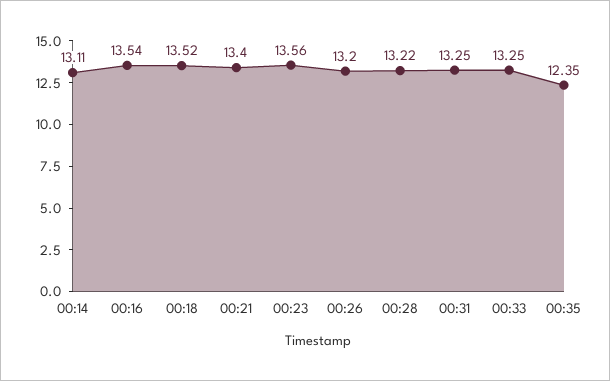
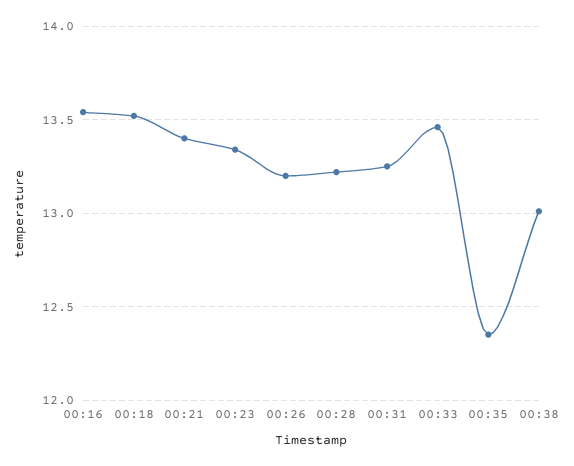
00:14: 13.11 -> none
00:23: 13.56 -> 13.35
00:33: 13.25 -> 13.45
00:38: none -> 13

